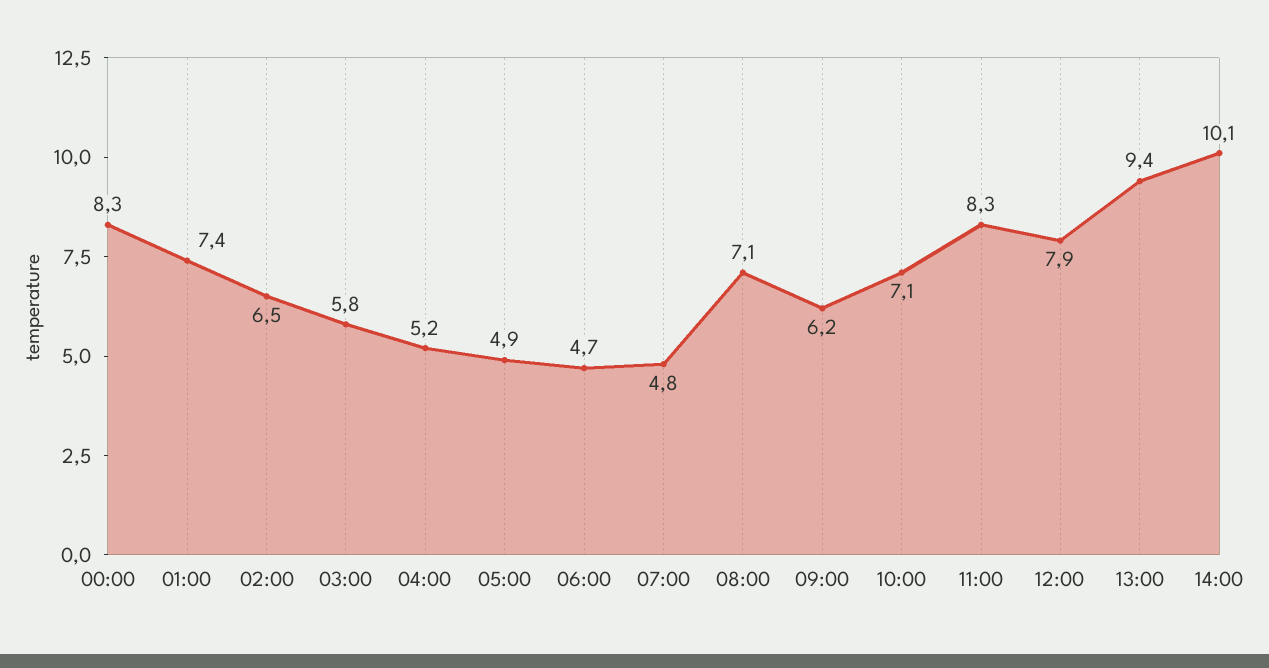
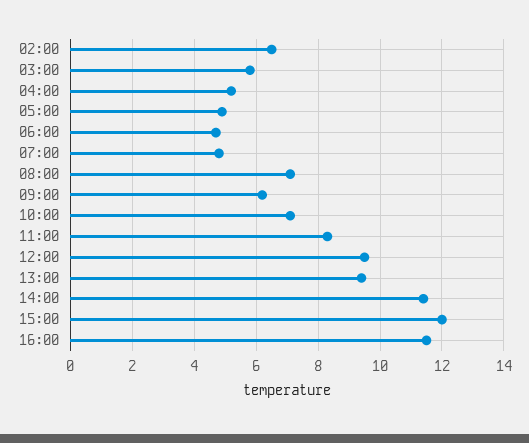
00:00: 8.3 -> none
01:00: 7.4 -> none
12:00: 7.9 -> 9.5
14:00: 10.1 -> 11.5
15:00: none -> 12
16:00: none -> 11.5

